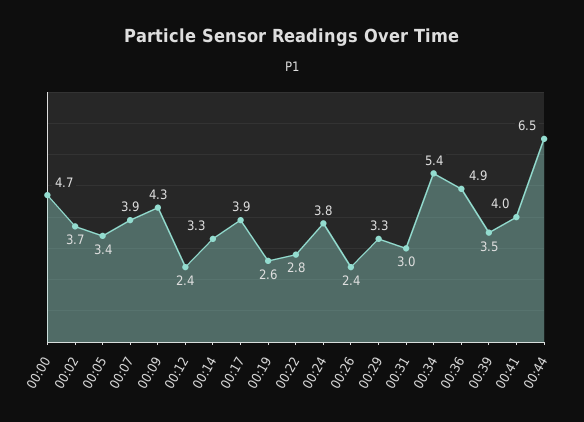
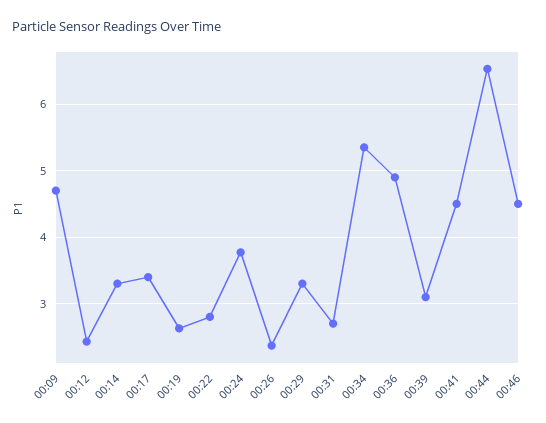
00:00: 4.7 -> none
00:02: 3.7 -> none
00:05: 3.4 -> none
00:07: 3.9 -> none
00:09: 4.3 -> 4.7
00:17: 3.9 -> 3.4
00:31: 3 -> 2.7
00:39: 3.5 -> 3.1
00:41: 4 -> 4.5
00:46: none -> 4.5

